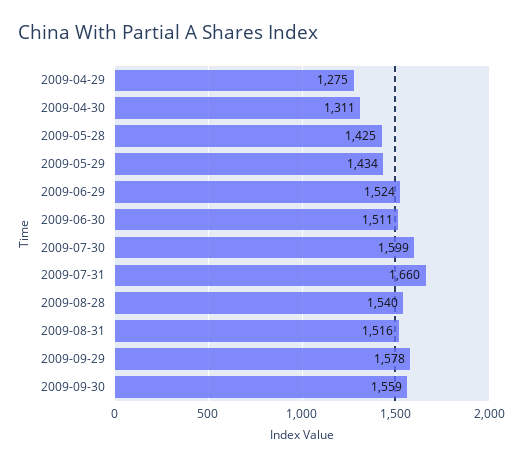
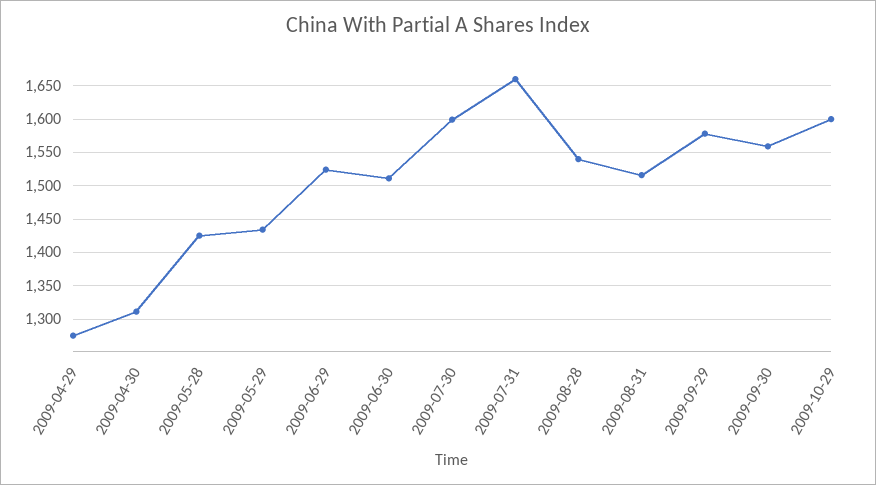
2009-10-29: none -> 1600

